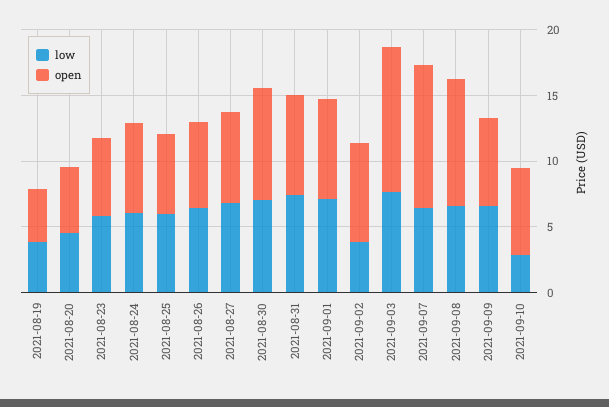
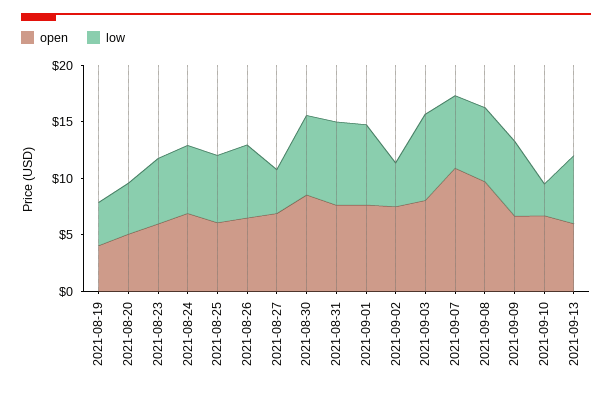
low, 2021-08-27: 7 -> 4
open, 2021-09-03: 11 -> 8
open, 2021-09-13: none -> 6
low, 2021-09-13: none -> 6

